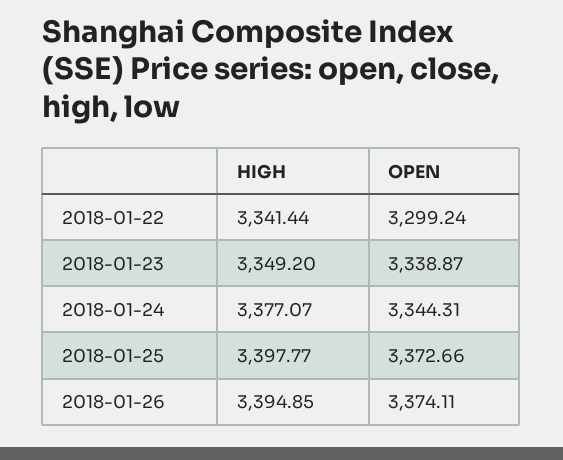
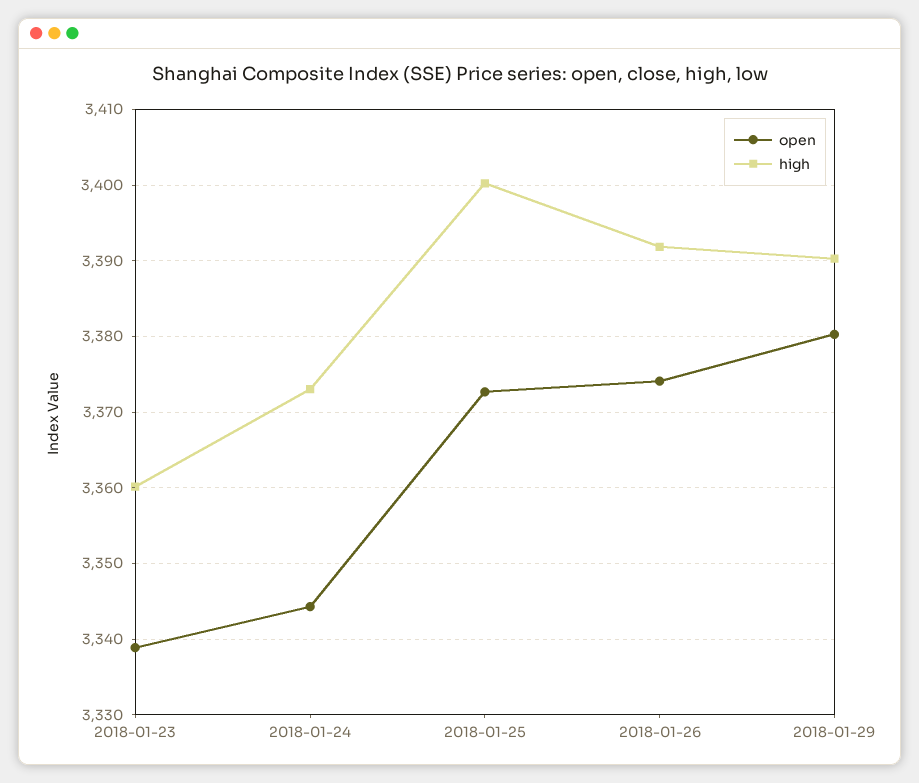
HIGH, 2018-01-22: 3341.44 -> none
OPEN, 2018-01-22: 3299.24 -> none
HIGH, 2018-01-23: 3349.2 -> 3360
HIGH, 2018-01-24: 3377.07 -> 3373
HIGH, 2018-01-25: 3397.77 -> 3400
HIGH, 2018-01-26: 3394.85 -> 3392
OPEN, 2018-01-29: none -> 3380
HIGH, 2018-01-29: none -> 3390

